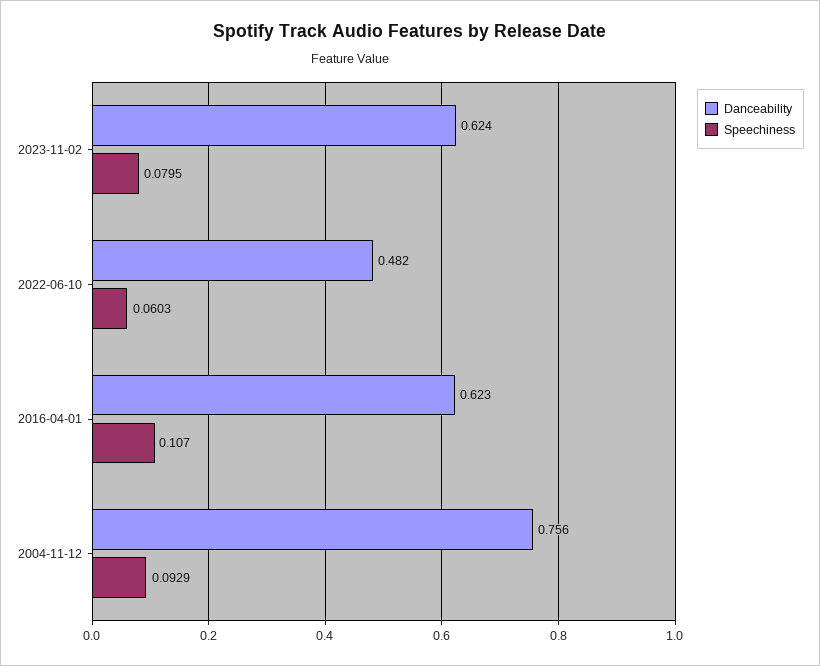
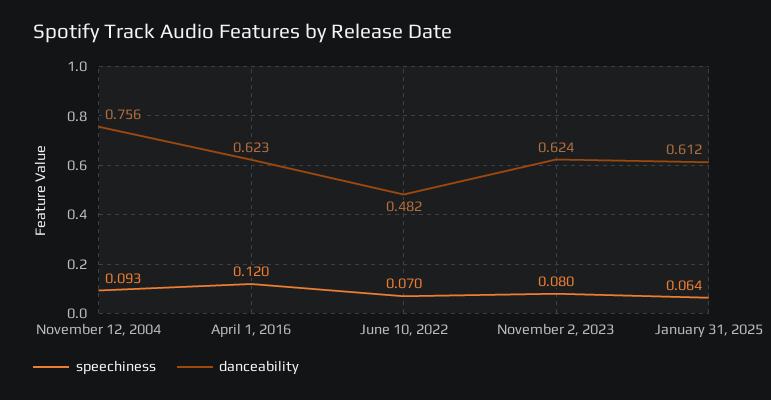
Speechiness, 2022-06-10: 0.0603 -> 0.07
Speechiness, 2016-04-01: 0.107 -> 0.12
Speechiness, January 31, 2025: none -> 0.064
Danceability, January 31, 2025: none -> 0.612

